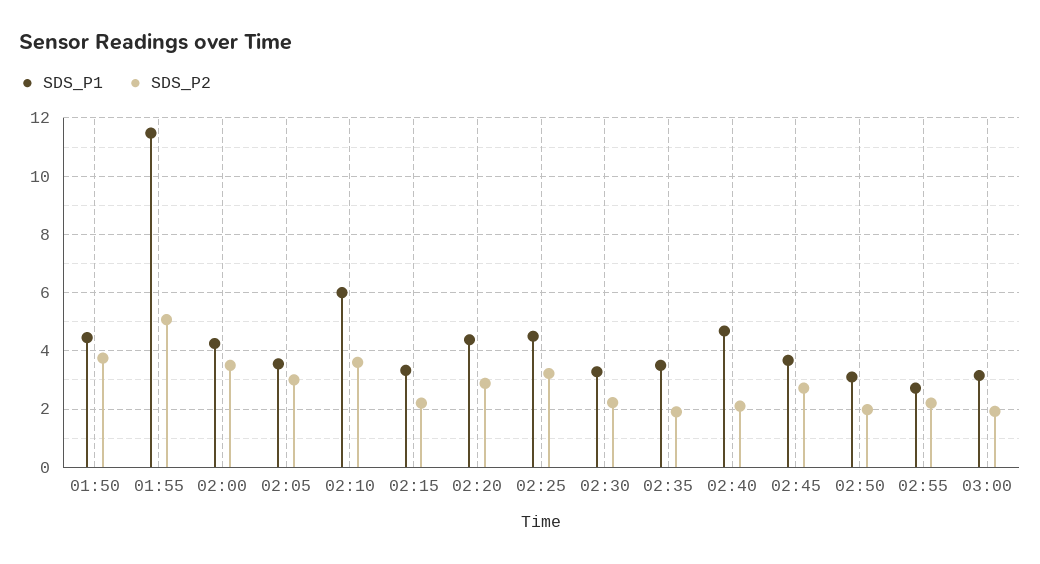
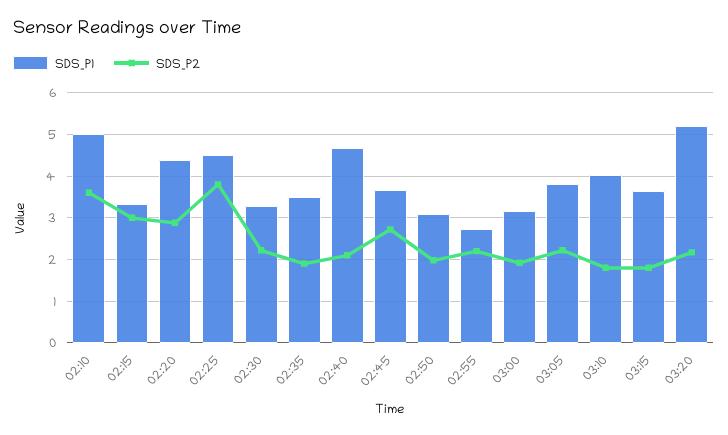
SDS_P1, 01:50: 4.5 -> none
SDS_P2, 01:50: 3.75 -> none
SDS_P1, 01:55: 11.5 -> none
SDS_P2, 01:55: 5 -> none
SDS_P1, 02:00: 4.25 -> none
SDS_P2, 02:00: 3.5 -> none
SDS_P1, 02:05: 3.5 -> none
SDS_P2, 02:05: 3 -> none
SDS_P1, 02:10: 6 -> 5
SDS_P2, 02:15: 2.25 -> 3
SDS_P2, 02:25: 3.25 -> 3.8
SDS_P1, 03:05: none -> 3.8
SDS_P2, 03:05: none -> 2.2
SDS_P1, 03:10: none -> 4
SDS_P2, 03:10: none -> 1.8
SDS_P1, 03:15: none -> 3.6
SDS_P2, 03:15: none -> 1.8
SDS_P1, 03:20: none -> 5.2
SDS_P2, 03:20: none -> 2.2

